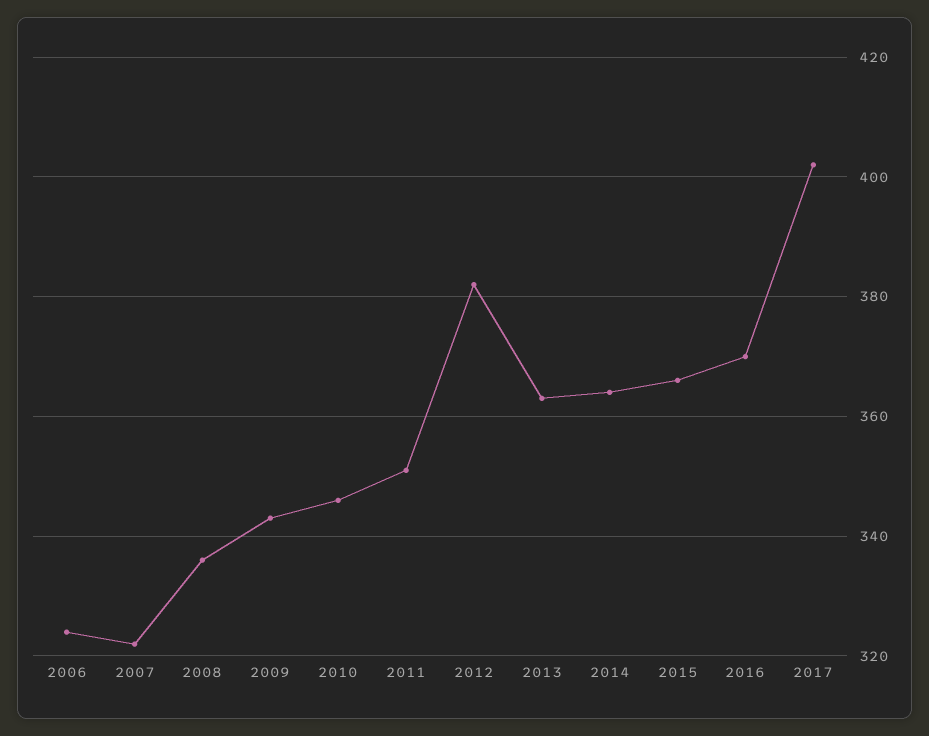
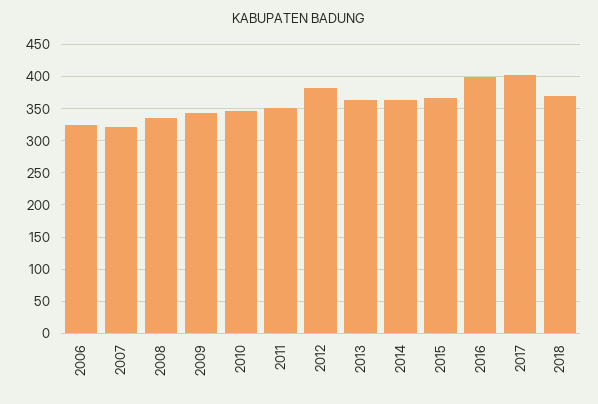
2016: 370 -> 400
2018: none -> 370

